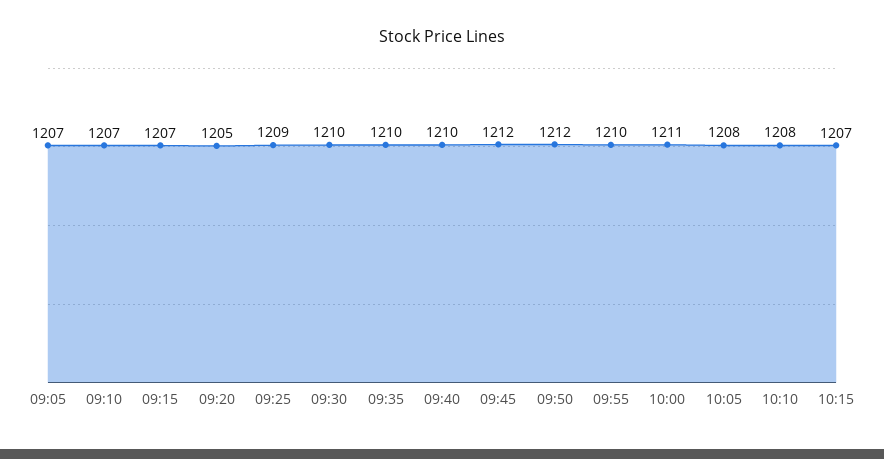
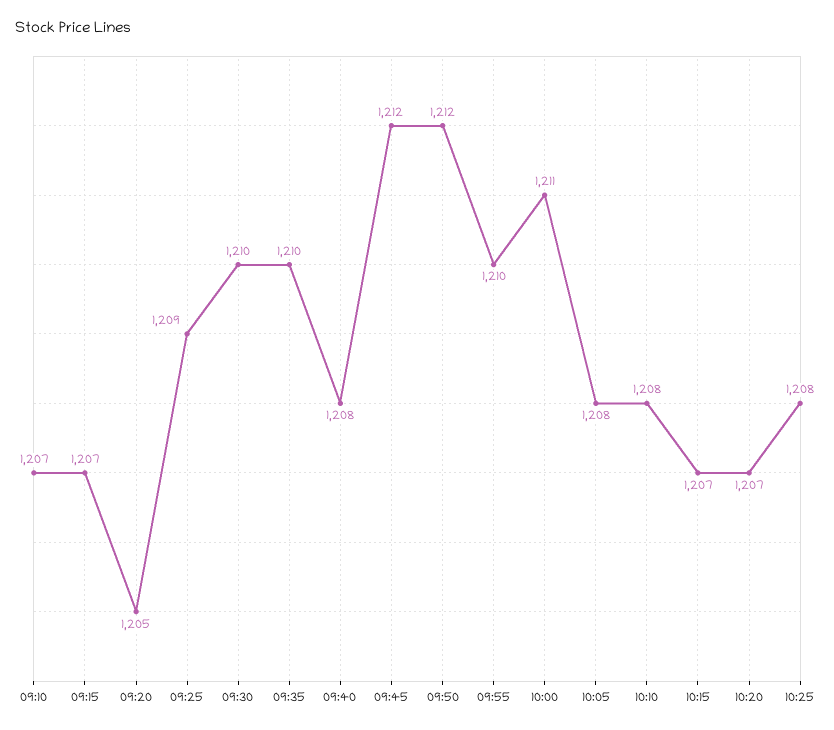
09:05: 1207 -> none
09:40: 1210 -> 1208
10:20: none -> 1207
10:25: none -> 1208

